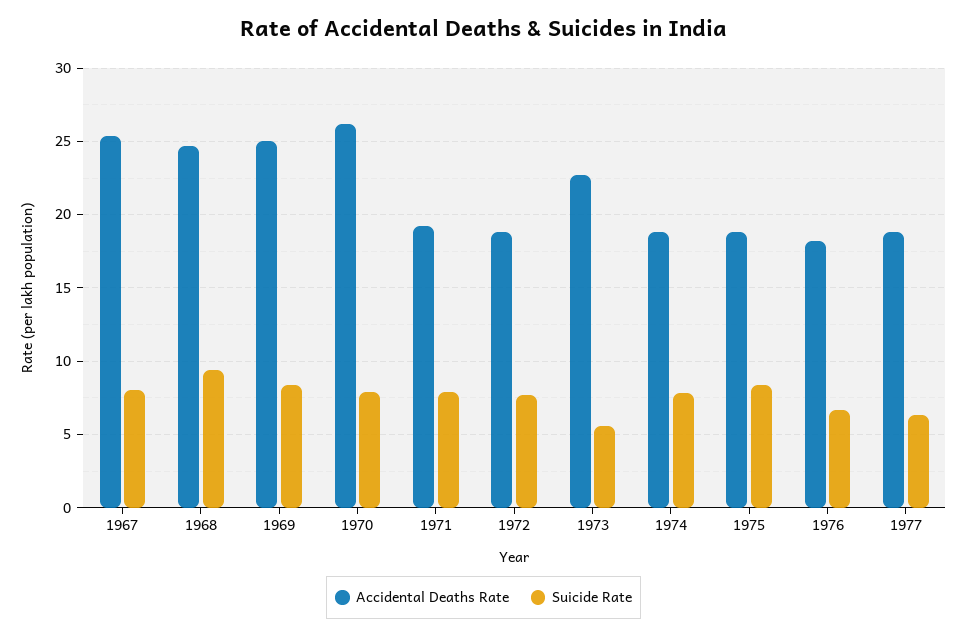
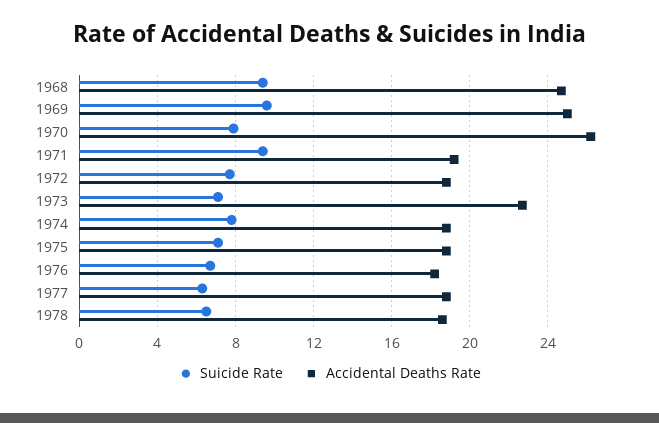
Accidental Deaths Rate, 1967: 25.5 -> none
Suicide Rate, 1967: 8 -> none
Suicide Rate, 1969: 8.5 -> 9.5
Suicide Rate, 1971: 8 -> 9.5
Suicide Rate, 1973: 5.5 -> 7
Suicide Rate, 1975: 8.5 -> 7
Suicide Rate, 1978: none -> 6.5
Accidental Deaths Rate, 1978: none -> 18.5

